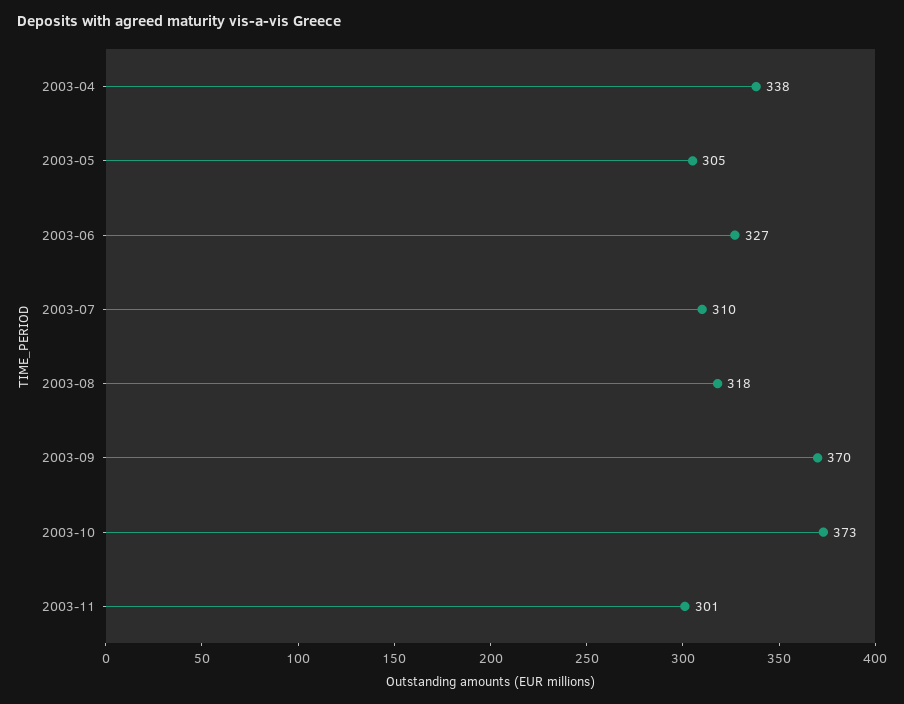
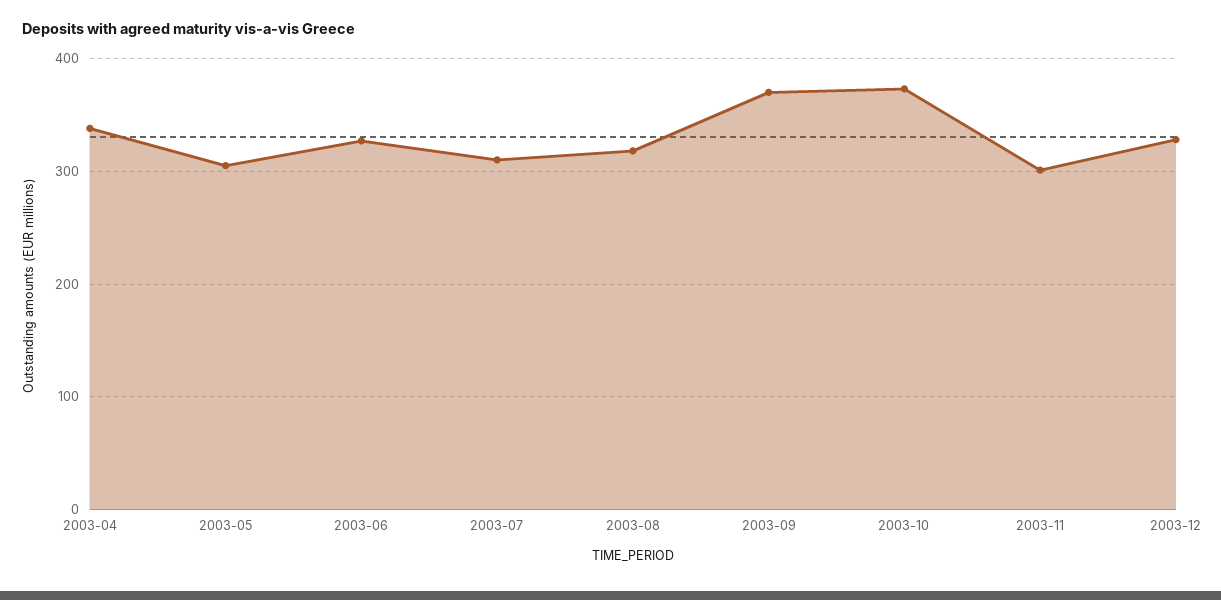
2003-12: none -> 330

